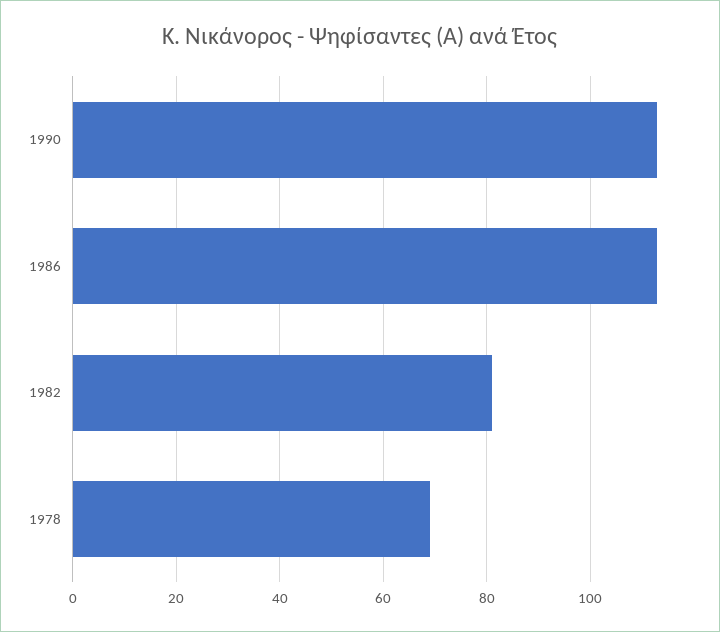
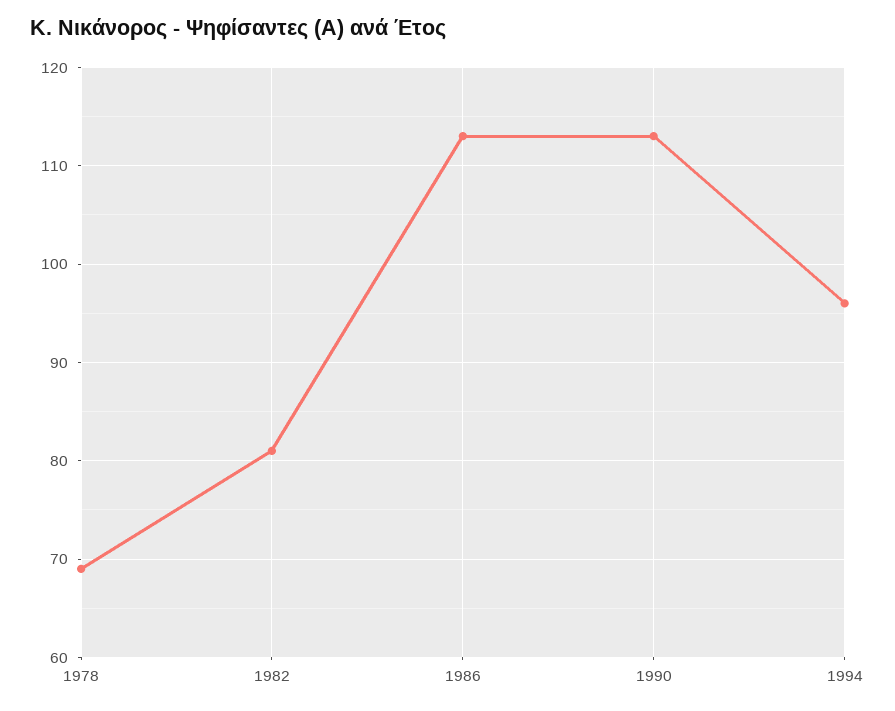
1994: none -> 96

